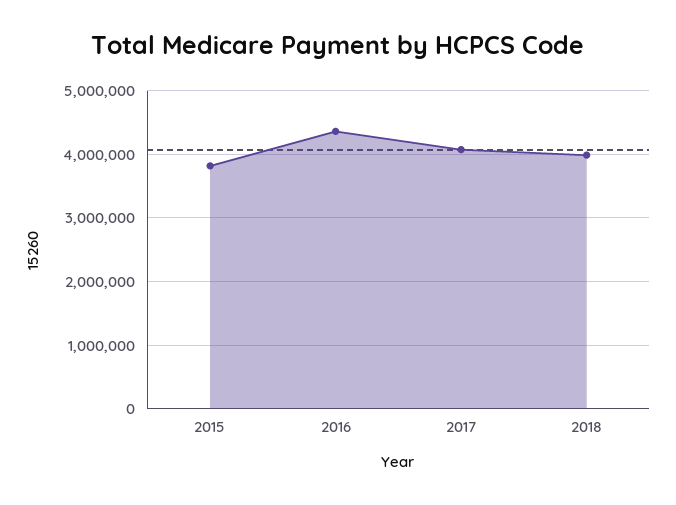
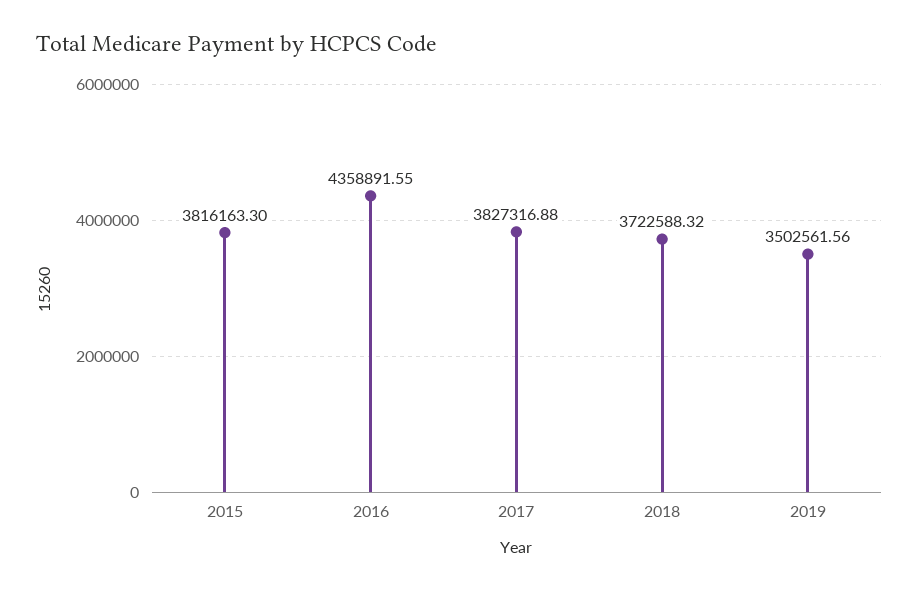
2017: 4100000 -> 3827316.88
2018: 4000000 -> 3722588.32
2019: none -> 3502561.56

